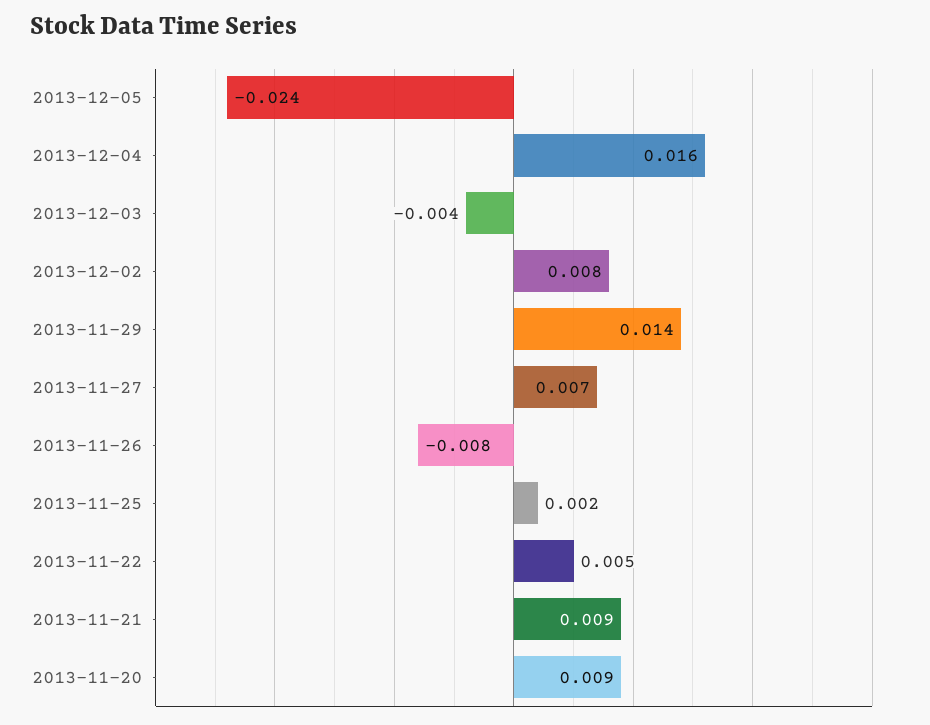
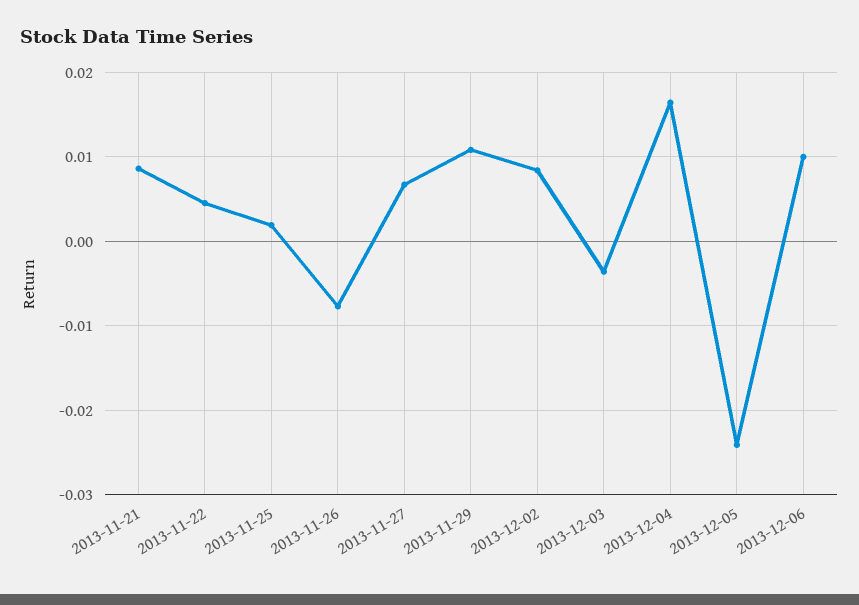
2013-11-29: 0.014 -> 0.011
2013-11-20: 0.009 -> none
2013-12-06: none -> 0.01

